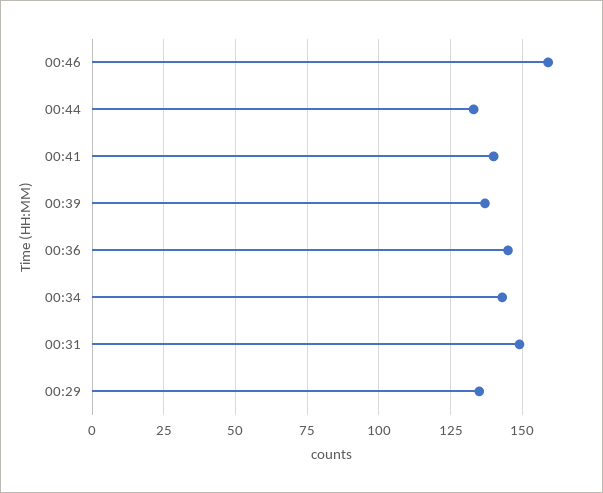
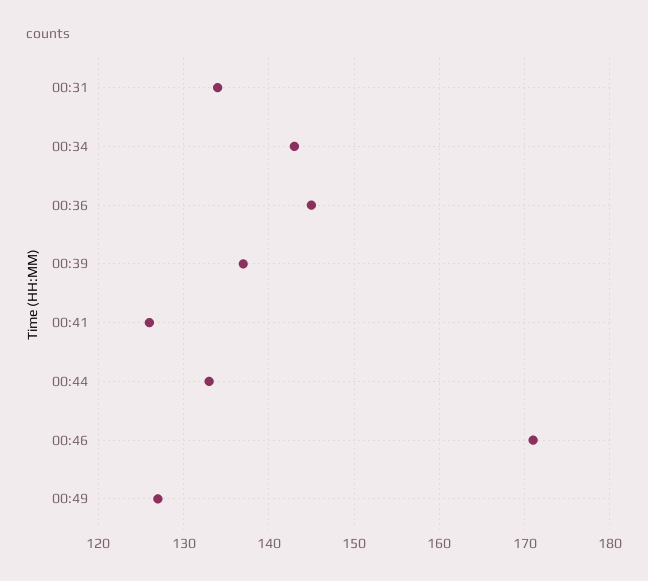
00:46: 160 -> 171
00:41: 140 -> 126
00:31: 150 -> 134
00:29: 135 -> none
00:49: none -> 127

